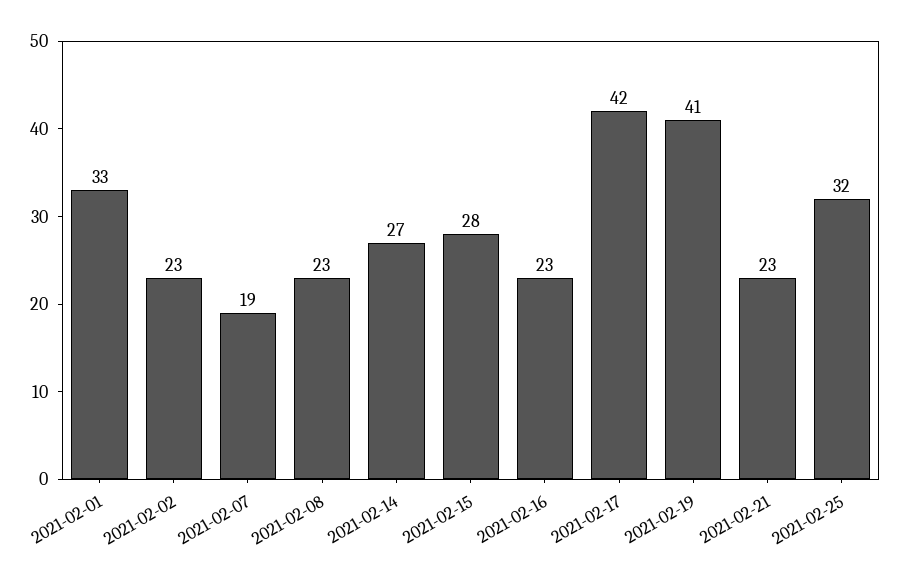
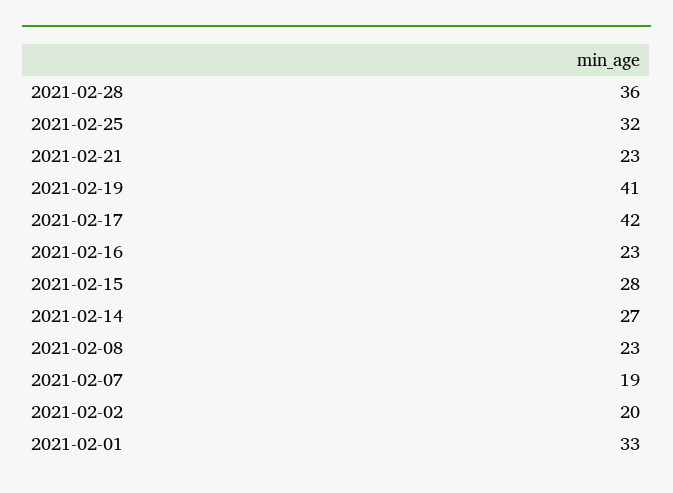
2021-02-02: 23 -> 20
2021-02-28: none -> 36

